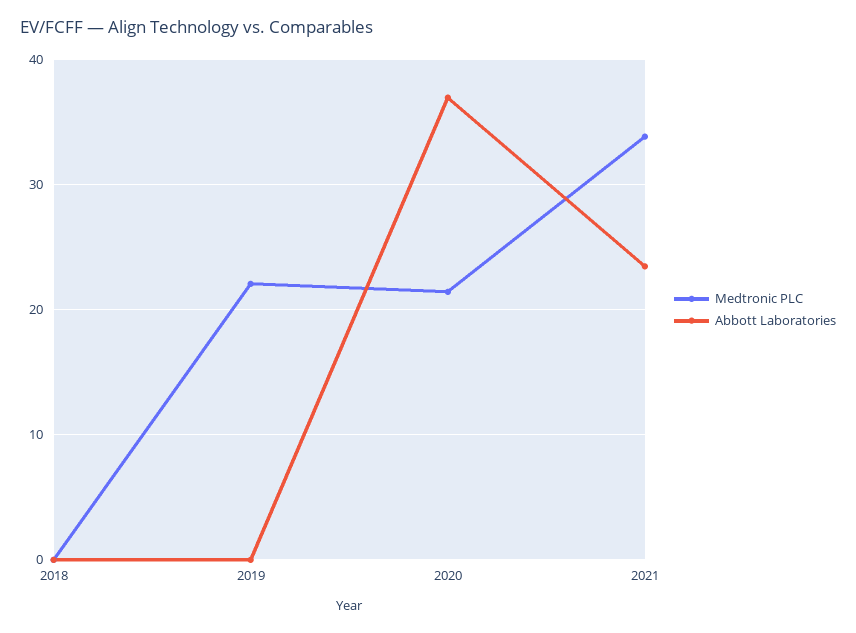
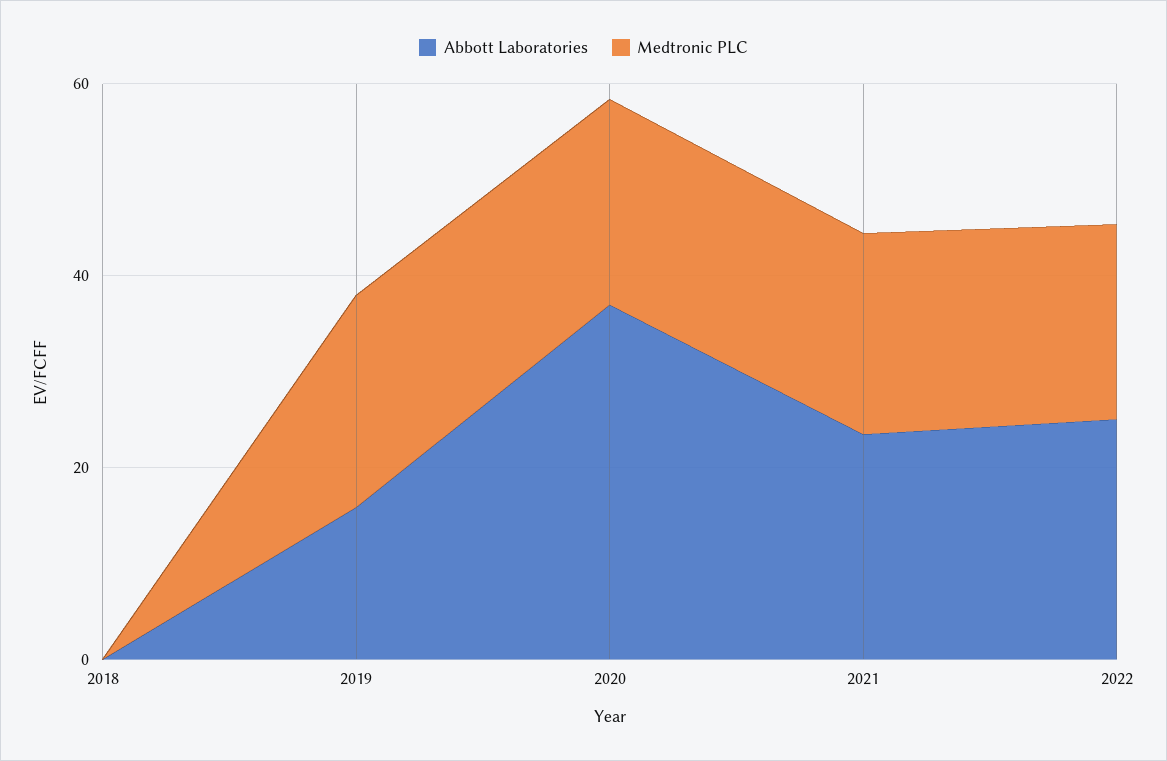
Abbott Laboratories, 2019: 0 -> 15
Medtronic PLC, 2021: 34 -> 20
Abbott Laboratories, 2022: none -> 25
Medtronic PLC, 2022: none -> 20

